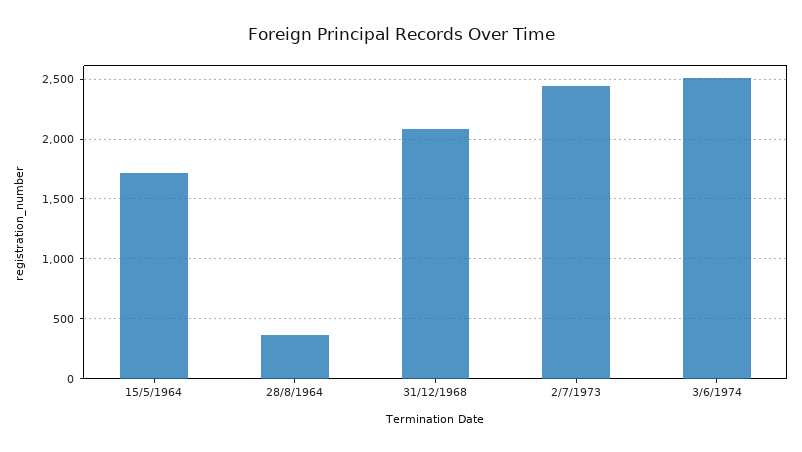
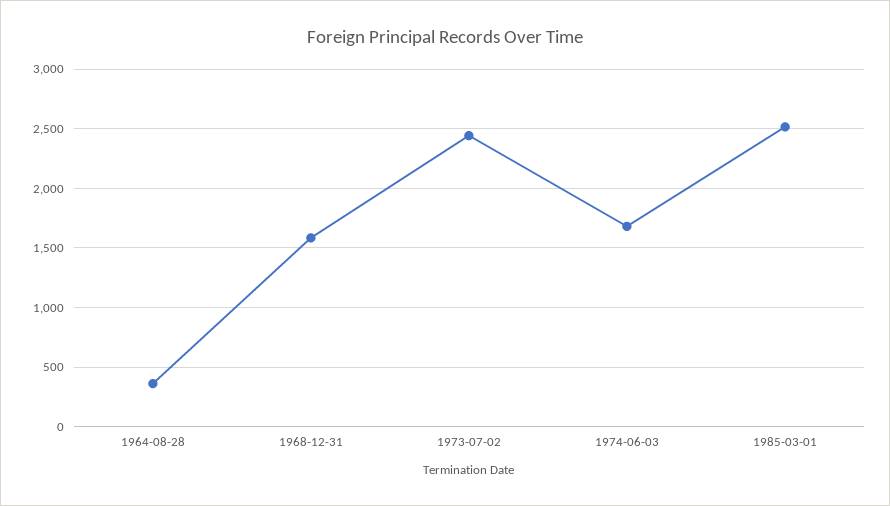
15/5/1964: 1700 -> none
31/12/1968: 2100 -> 1600
3/6/1974: 2500 -> 1700
1985-03-01: none -> 2500

